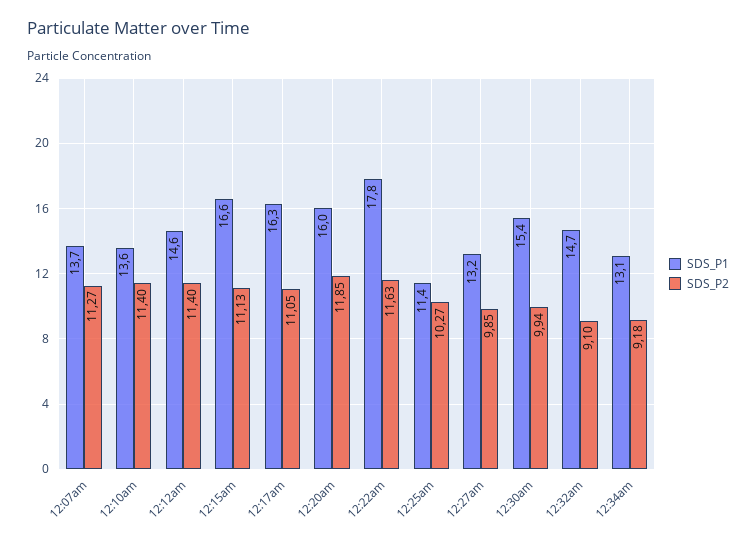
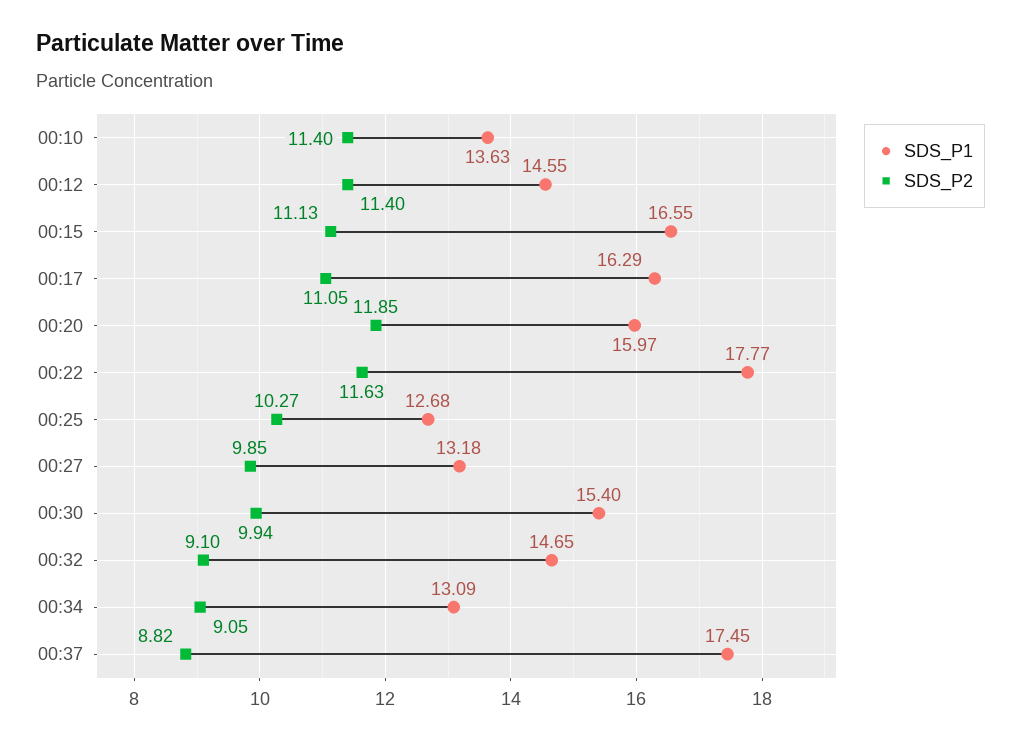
SDS_P1, 12:07am: 13.7 -> none
SDS_P2, 12:07am: 11.27 -> none
SDS_P1, 12:25am: 11.4 -> 12.68
SDS_P2, 12:34am: 9.18 -> 9.05
SDS_P1, 00:37: none -> 17.45
SDS_P2, 00:37: none -> 8.82

